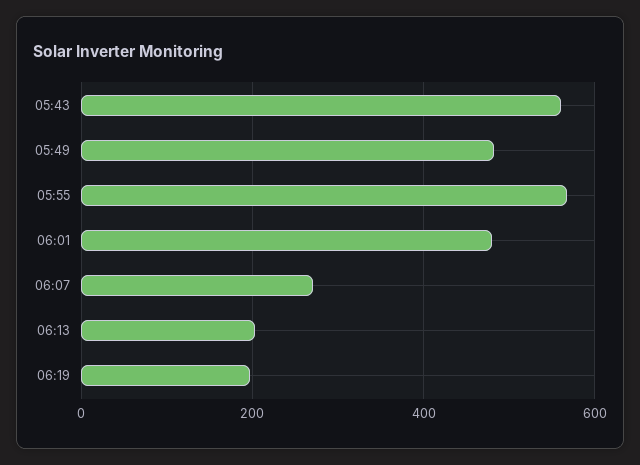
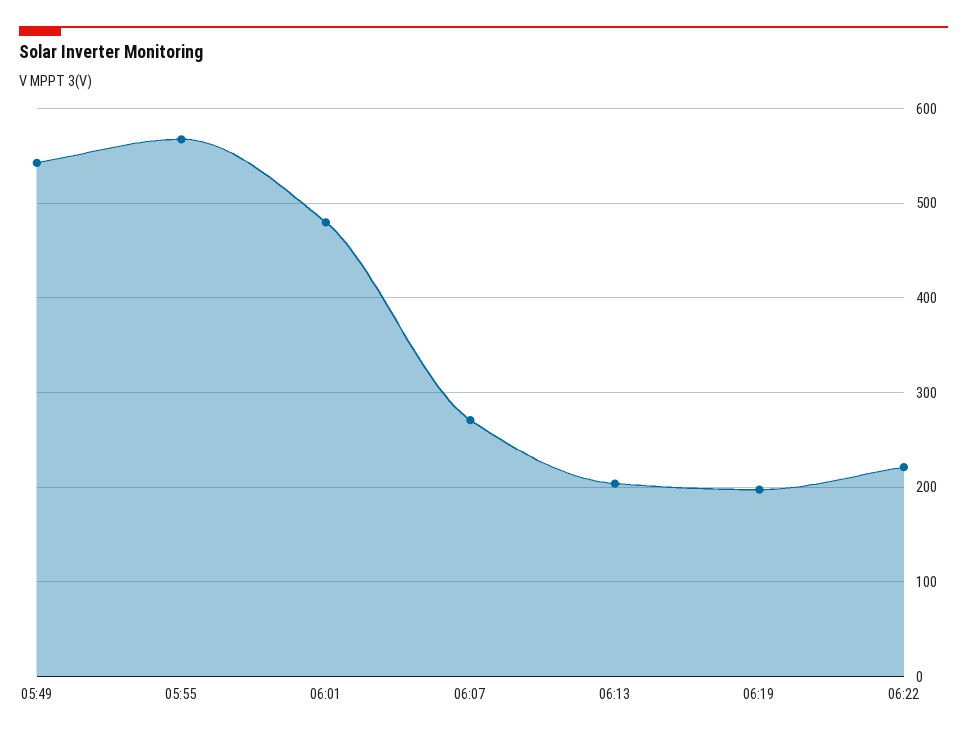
05:43: 560 -> none
05:49: 480 -> 540
06:22: none -> 220

